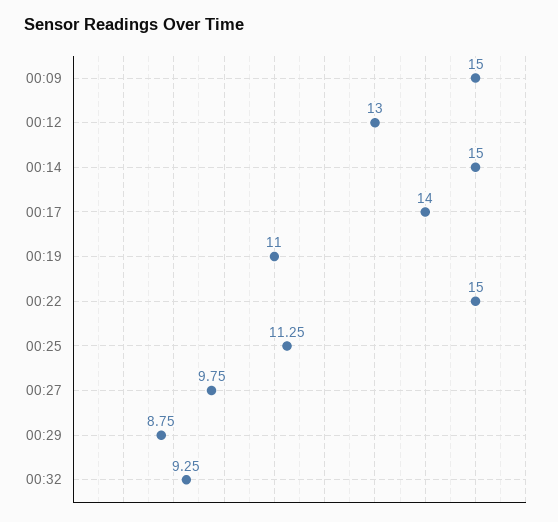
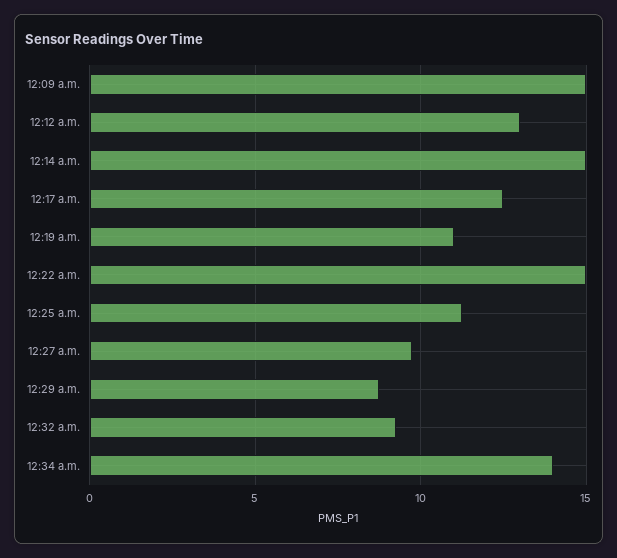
00:17: 14 -> 12.5
12:34 a.m.: none -> 14

